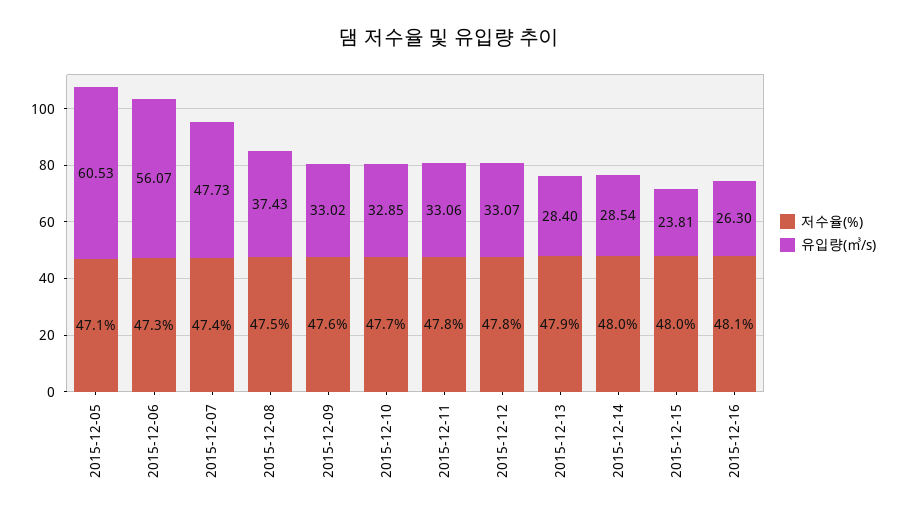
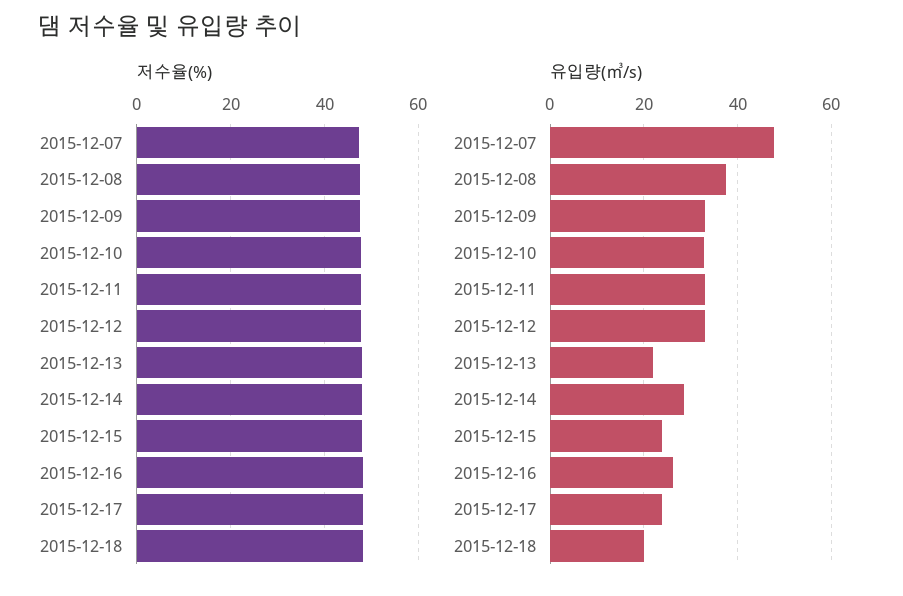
저수율(%), 2015-12-05: 47.1 -> none
유입량(㎥/s), 2015-12-05: 60.53 -> none
저수율(%), 2015-12-06: 47.3 -> none
유입량(㎥/s), 2015-12-06: 56.07 -> none
유입량(㎥/s), 2015-12-13: 28.4 -> 22
저수율(%), 2015-12-17: none -> 48
저수율(%), 2015-12-18: none -> 48
유입량(㎥/s), 2015-12-17: none -> 24
유입량(㎥/s), 2015-12-18: none -> 20

